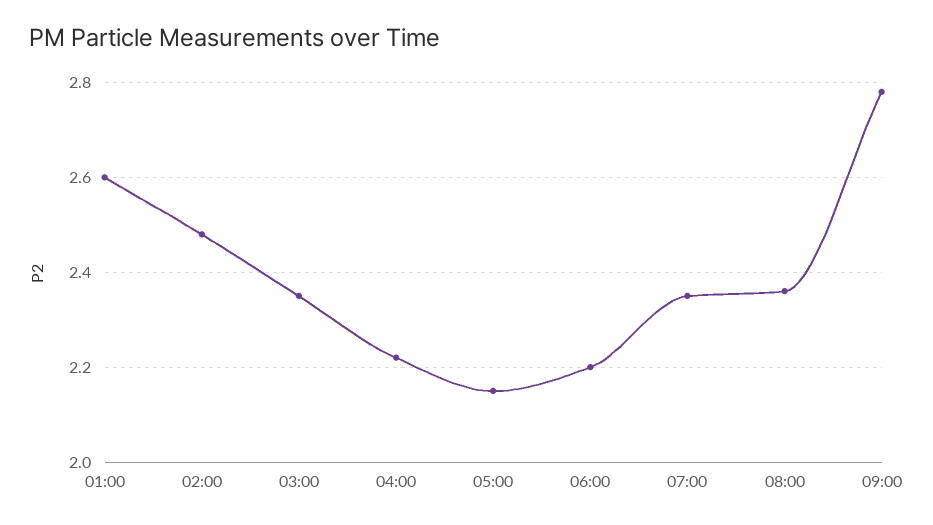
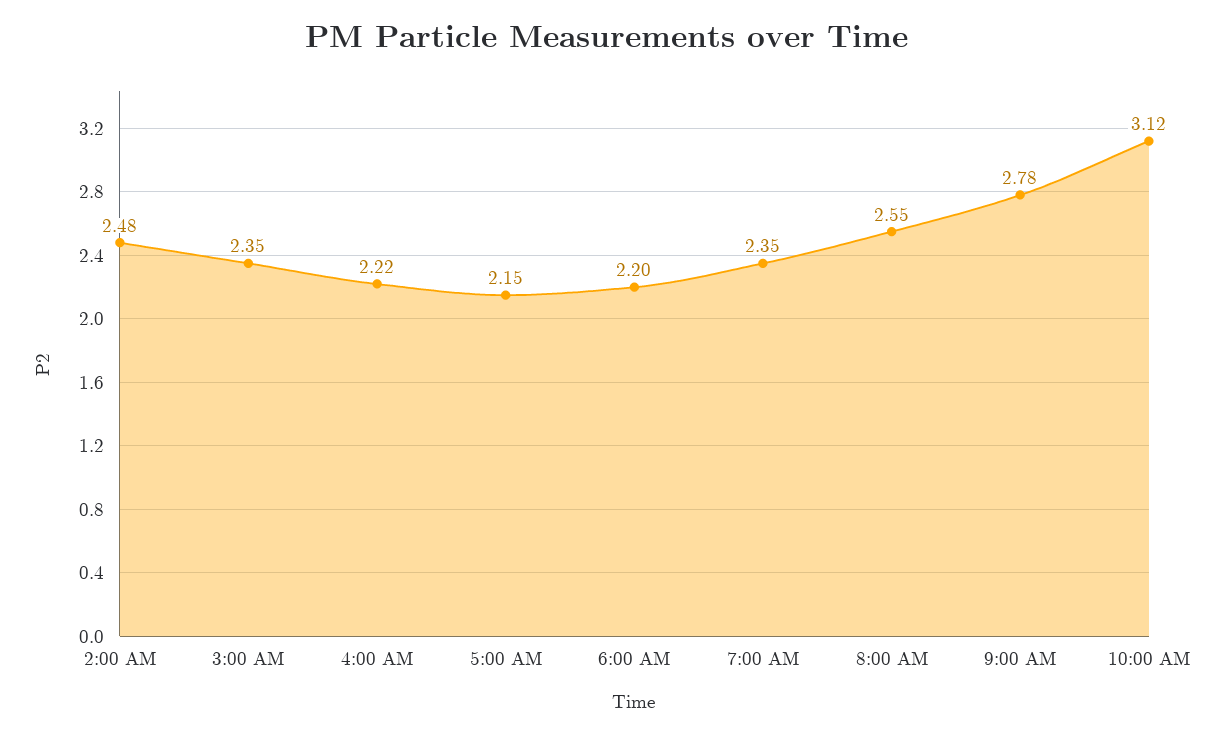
01:00: 2.6 -> none
08:00: 2.35 -> 2.55
10:00 AM: none -> 3.12

